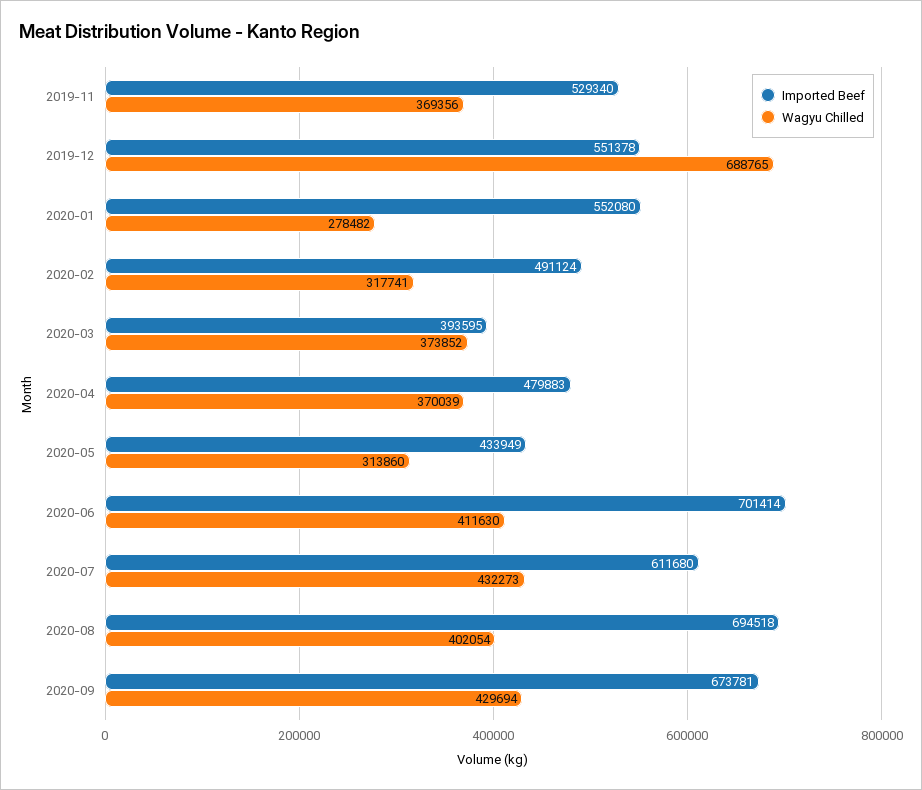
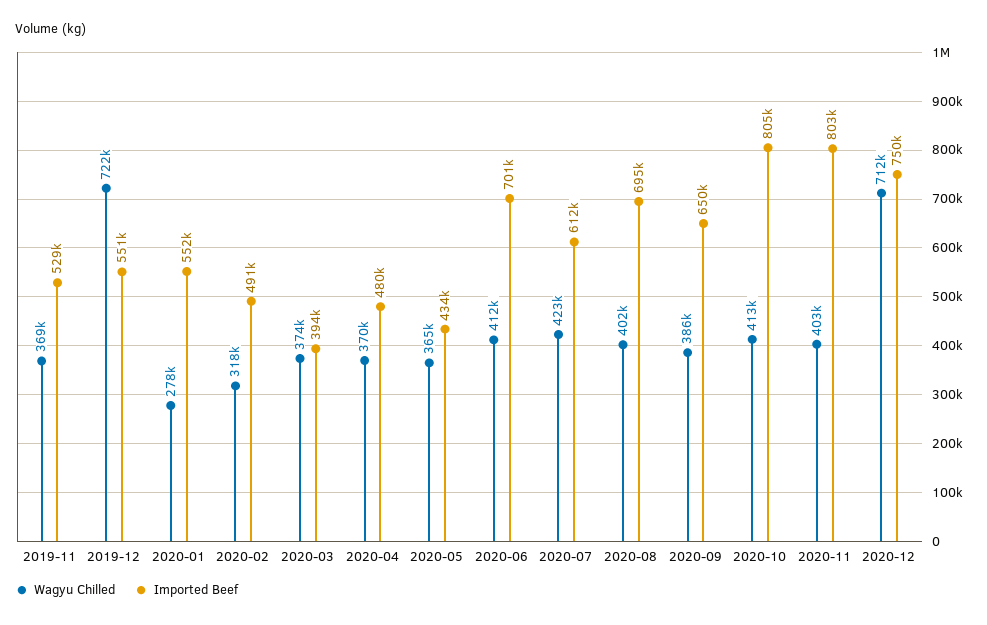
Wagyu Chilled, 2019-12: 688765 -> 722000
Wagyu Chilled, 2020-05: 313860 -> 365000
Wagyu Chilled, 2020-07: 432273 -> 423000
Imported Beef, 2020-09: 673781 -> 650000
Wagyu Chilled, 2020-09: 429694 -> 386000
Wagyu Chilled, 2020-10: none -> 413000
Imported Beef, 2020-10: none -> 805000
Wagyu Chilled, 2020-11: none -> 403000
Imported Beef, 2020-11: none -> 803000
Wagyu Chilled, 2020-12: none -> 712000
Imported Beef, 2020-12: none -> 750000

